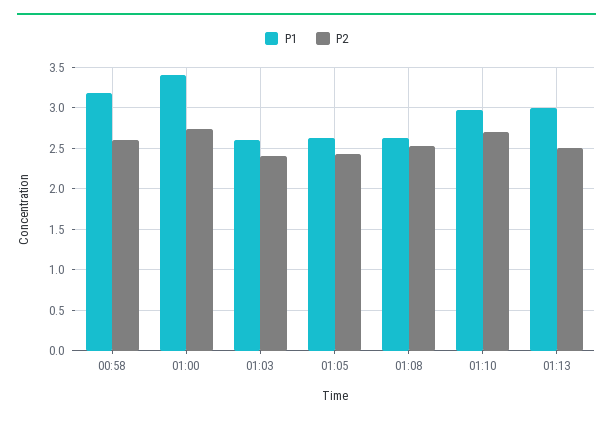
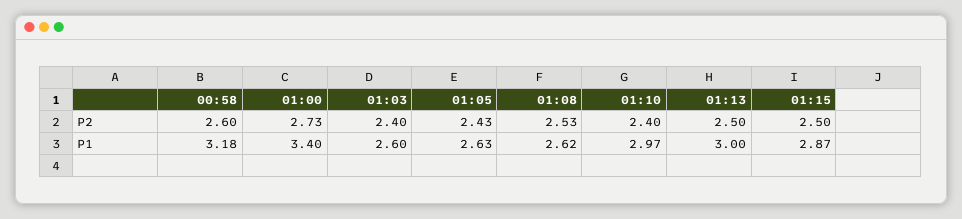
P2, 01:10: 2.7 -> 2.4
P2, 01:15: none -> 2.5
P1, 01:15: none -> 2.87

